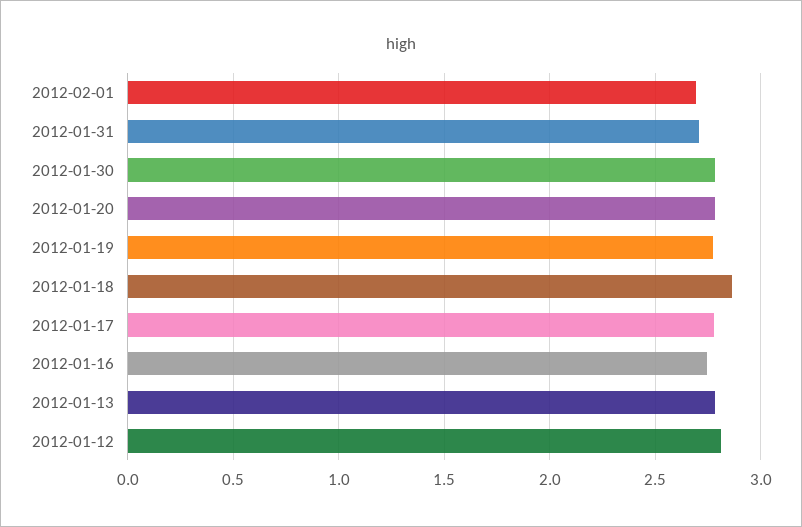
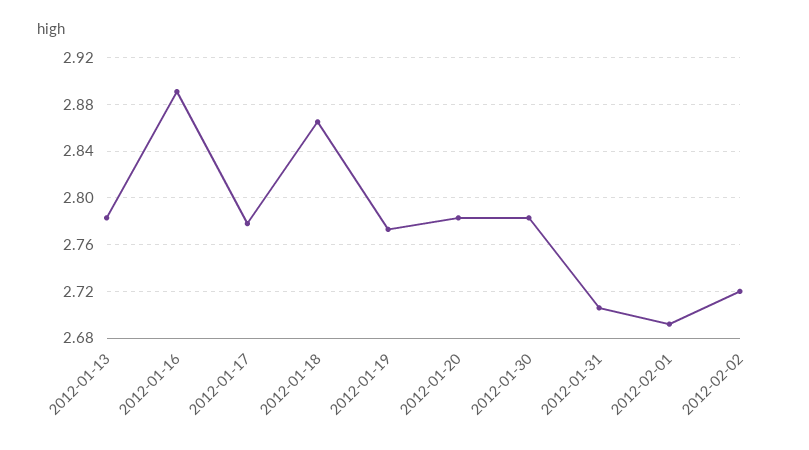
2012-01-16: 2.75 -> 2.89
2012-01-12: 2.8 -> none
2012-02-02: none -> 2.72

